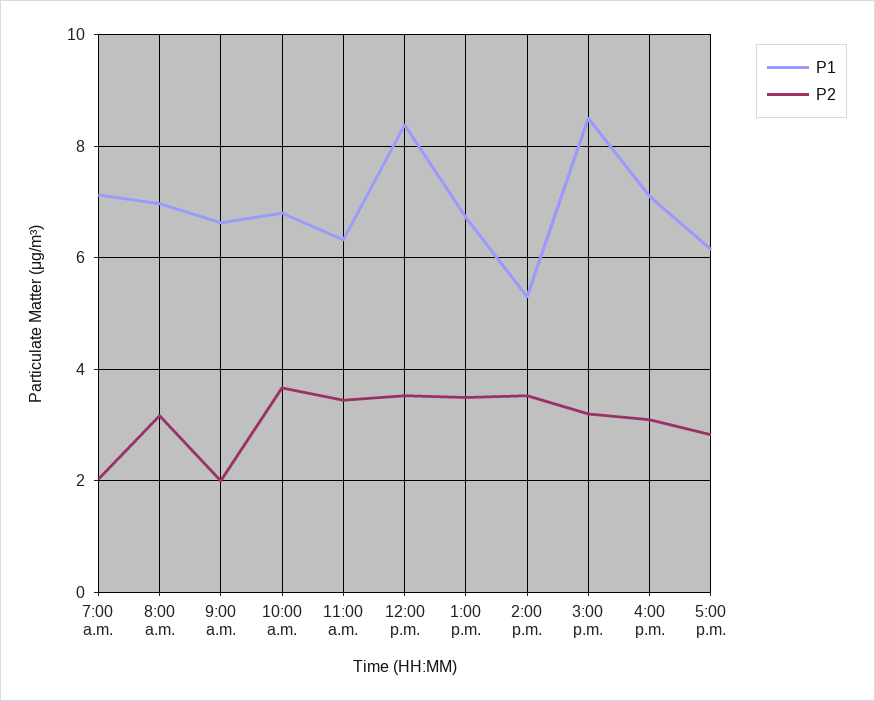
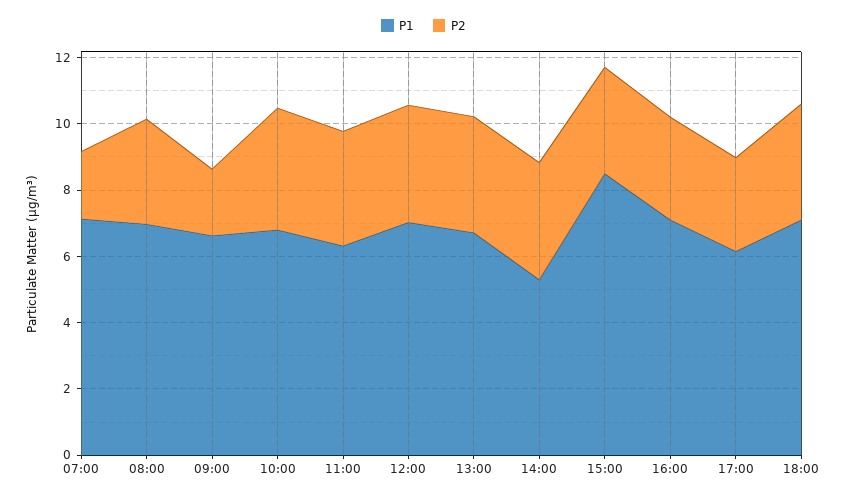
P1, 12:00 p.m.: 8.4 -> 7
P1, 18:00: none -> 7
P2, 18:00: none -> 3.5

